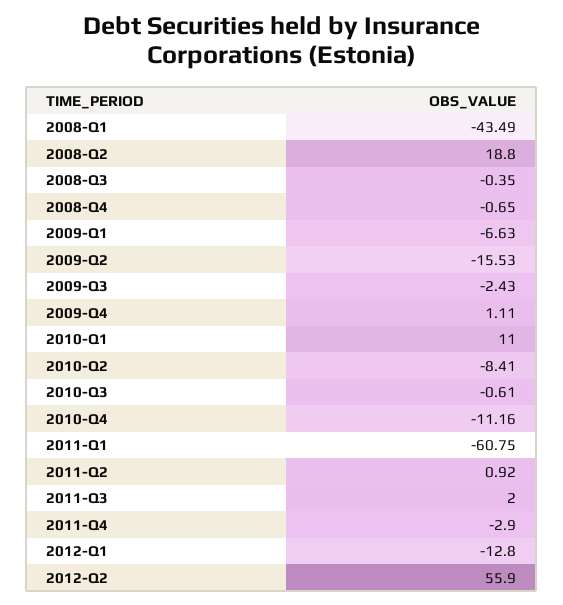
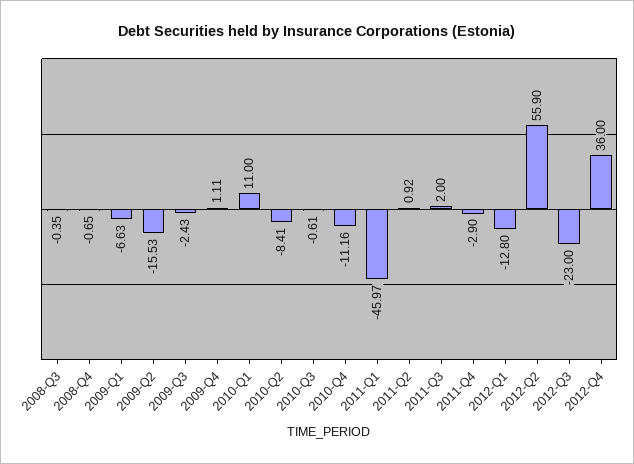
2008-Q1: -43.49 -> none
2008-Q2: 18.8 -> none
2011-Q1: -60.75 -> -45.97
2012-Q3: none -> -23
2012-Q4: none -> 36

